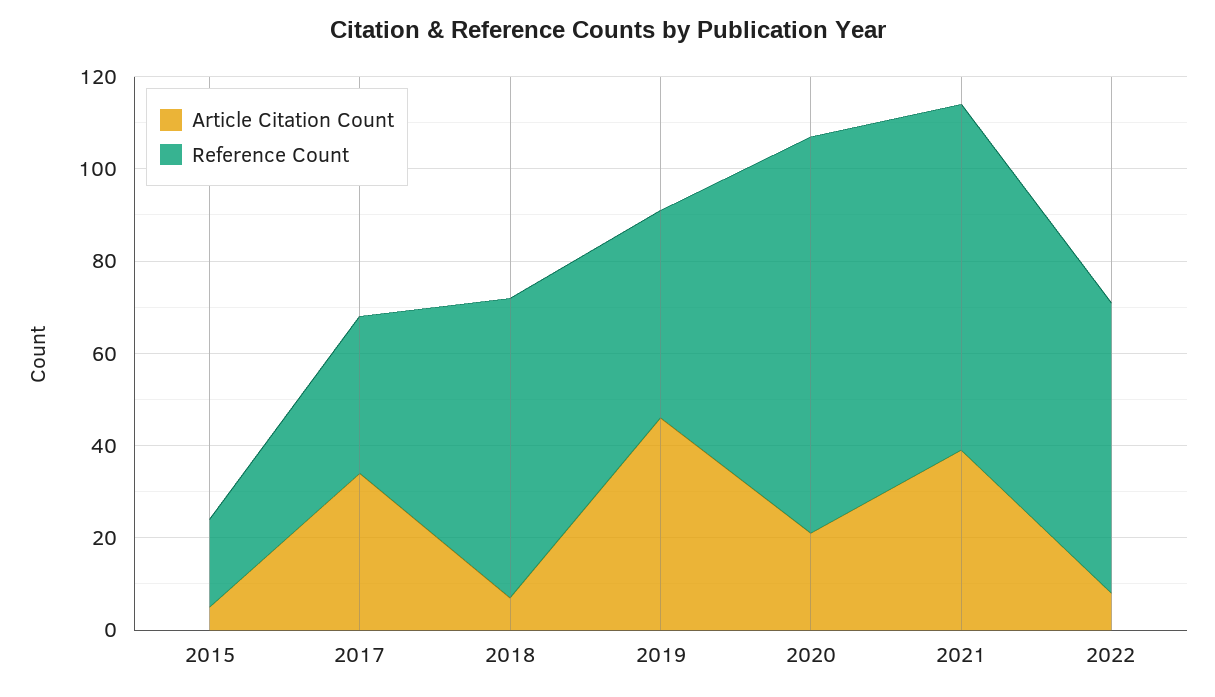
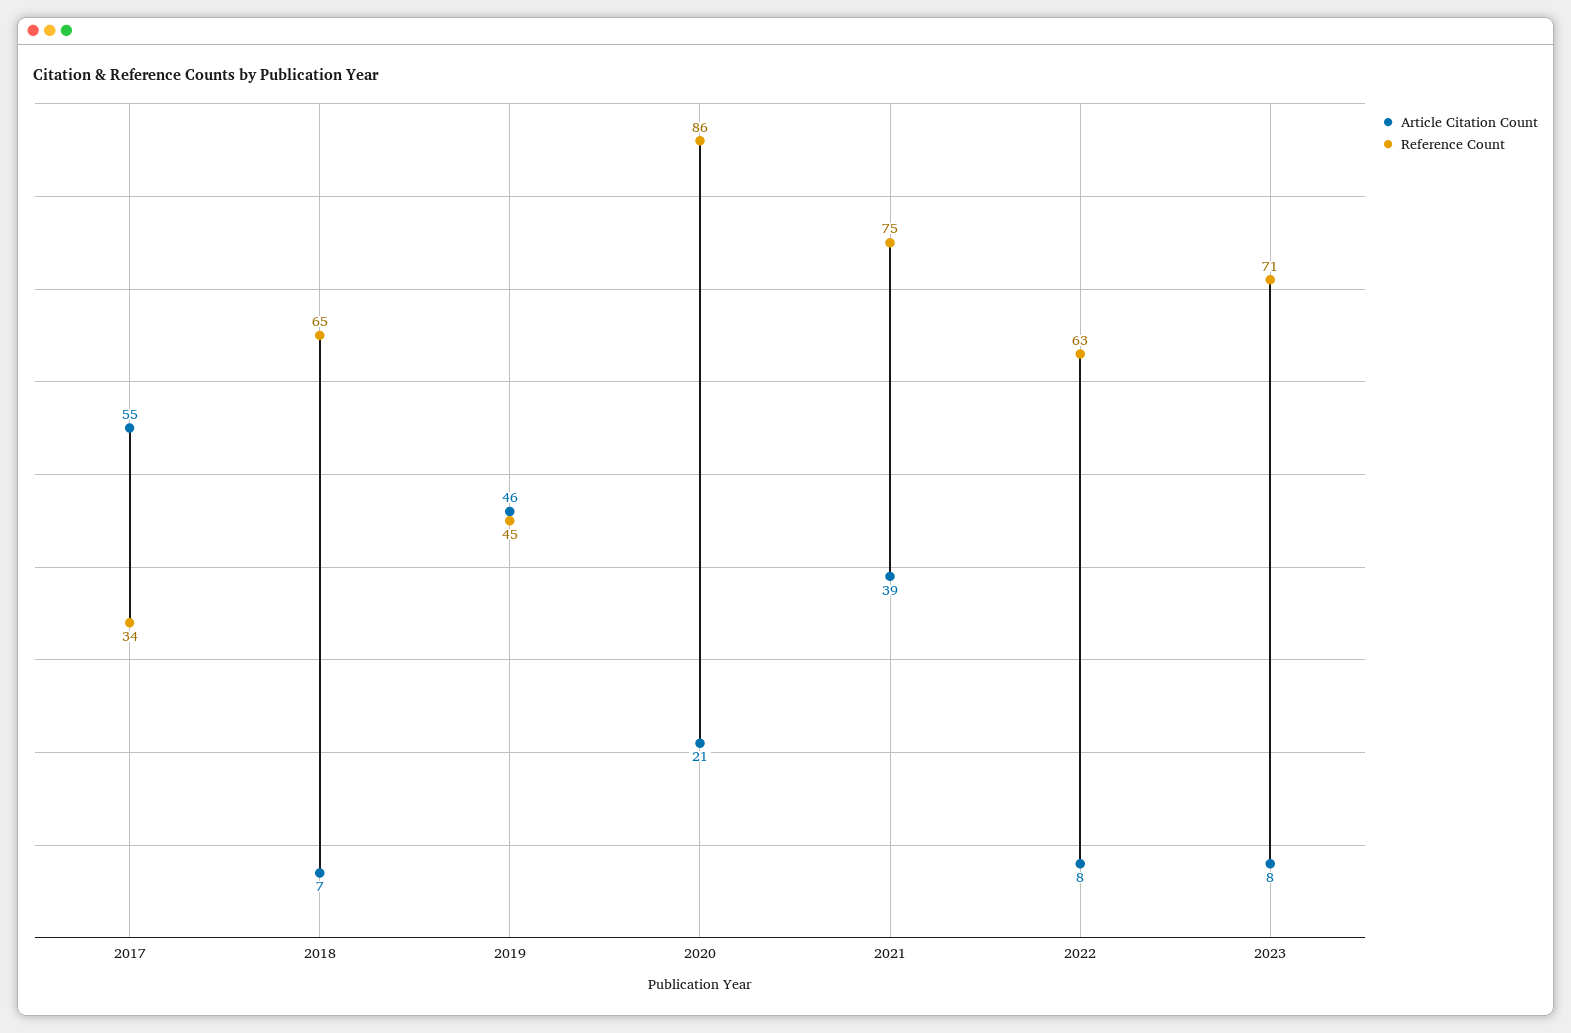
Article Citation Count, 2015: 5 -> none
Reference Count, 2015: 20 -> none
Article Citation Count, 2017: 35 -> 55
Article Citation Count, 2023: none -> 8
Reference Count, 2023: none -> 71

